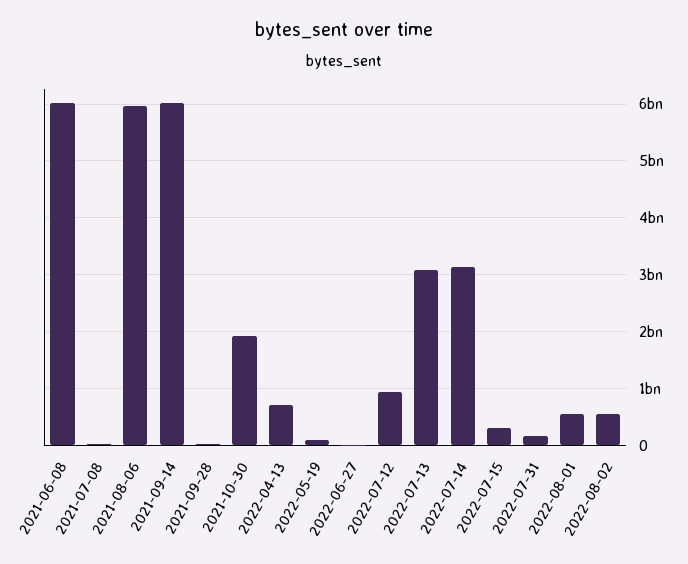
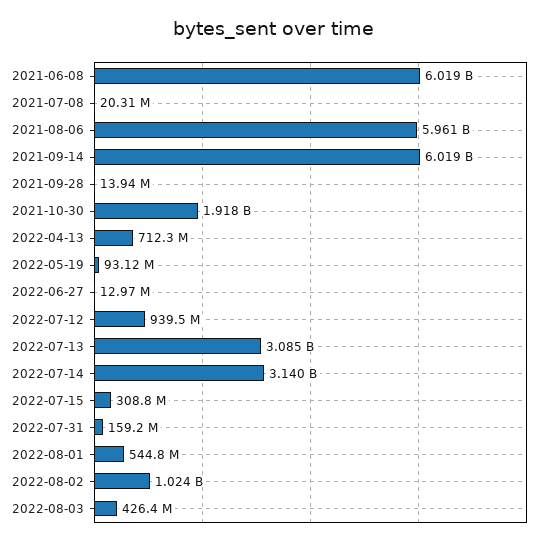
2022-08-02: 600000000 -> 1024000000
2022-08-03: none -> 426400000

